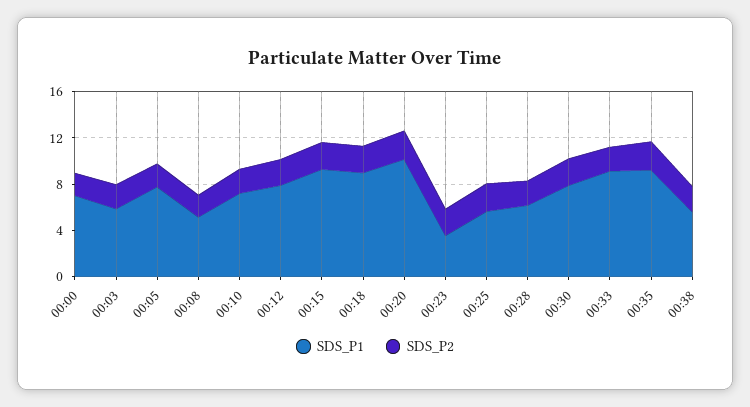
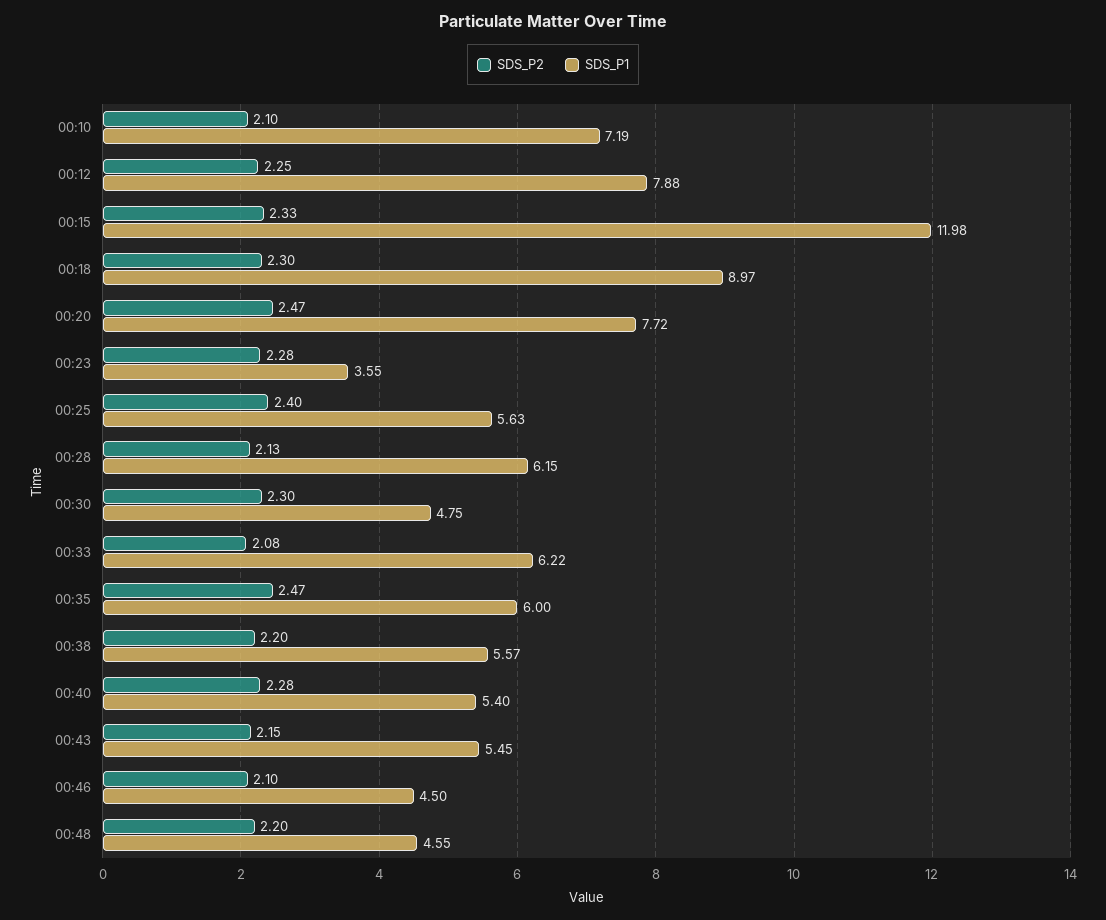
SDS_P1, 00:00: 7 -> none
SDS_P2, 00:00: 2 -> none
SDS_P1, 00:03: 6 -> none
SDS_P2, 00:03: 2 -> none
SDS_P1, 00:05: 8 -> none
SDS_P2, 00:05: 2 -> none
SDS_P1, 00:08: 5 -> none
SDS_P2, 00:08: 2 -> none
SDS_P1, 00:15: 9 -> 11.98
SDS_P1, 00:20: 10 -> 7.72
SDS_P1, 00:30: 8 -> 4.75
SDS_P1, 00:33: 9 -> 6.22
SDS_P1, 00:35: 9 -> 6
SDS_P2, 00:40: none -> 2.28
SDS_P1, 00:40: none -> 5.4
SDS_P2, 00:43: none -> 2.15
SDS_P1, 00:43: none -> 5.45
SDS_P2, 00:46: none -> 2.1
SDS_P1, 00:46: none -> 4.5
SDS_P2, 00:48: none -> 2.2
SDS_P1, 00:48: none -> 4.55

